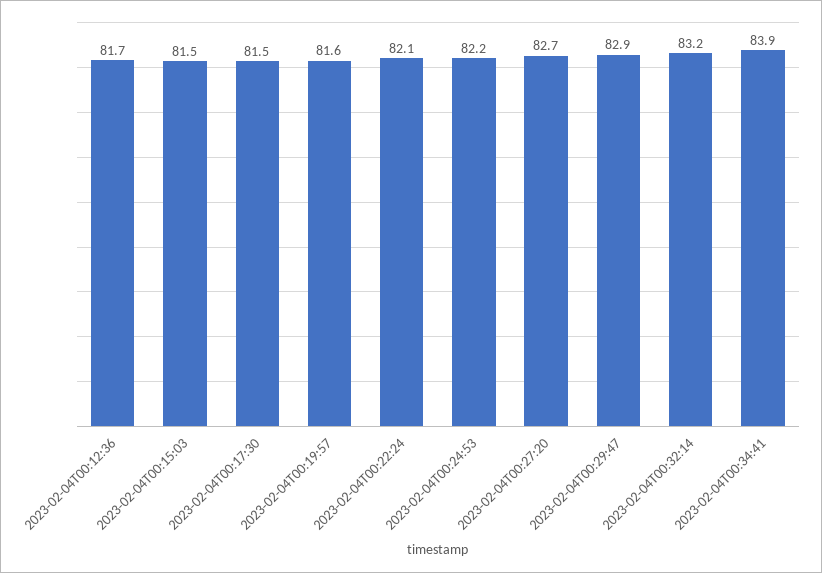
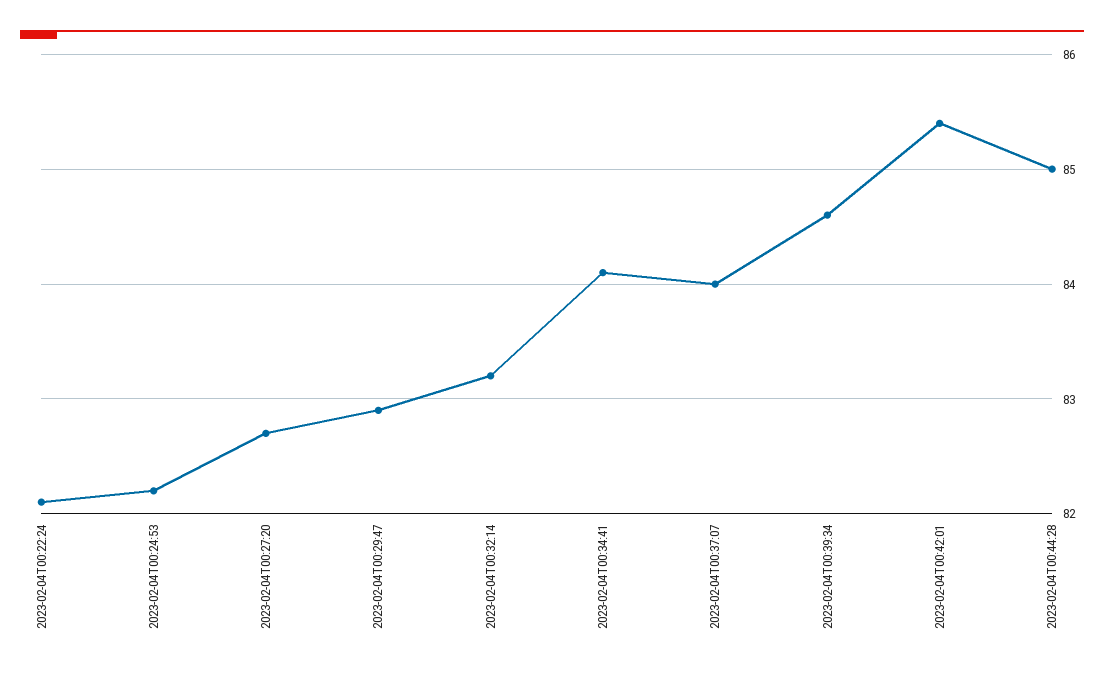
2023-02-04T00:12:36: 81.7 -> none
2023-02-04T00:15:03: 81.5 -> none
2023-02-04T00:17:30: 81.5 -> none
2023-02-04T00:19:57: 81.6 -> none
2023-02-04T00:34:41: 83.9 -> 84.1
2023-02-04T00:37:07: none -> 84
2023-02-04T00:39:34: none -> 84.6
2023-02-04T00:42:01: none -> 85.4
2023-02-04T00:44:28: none -> 85

